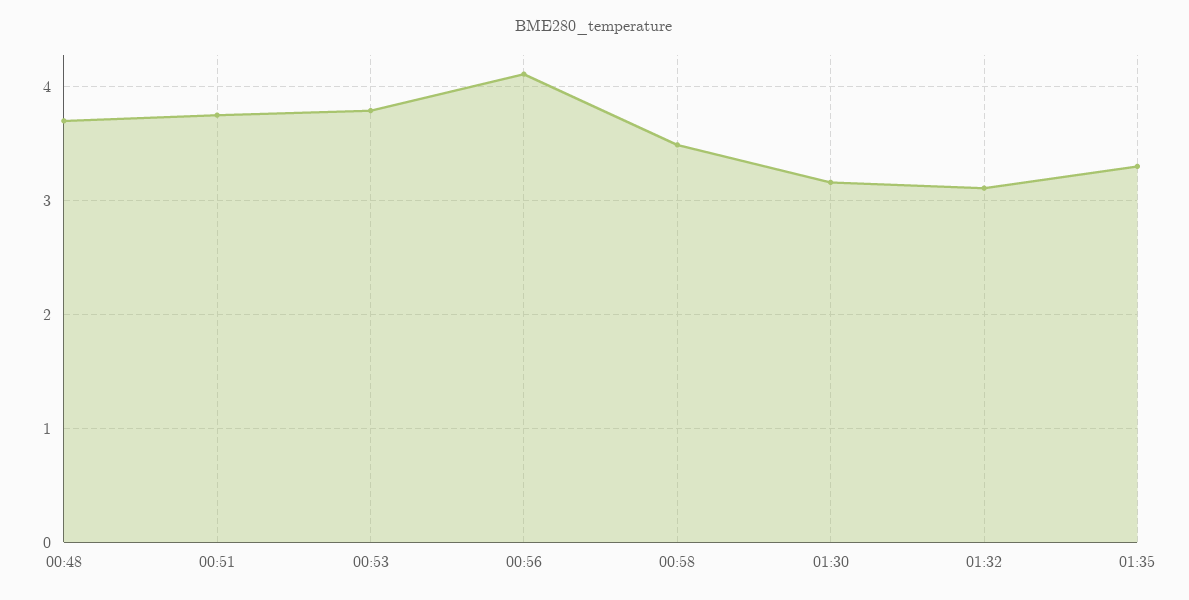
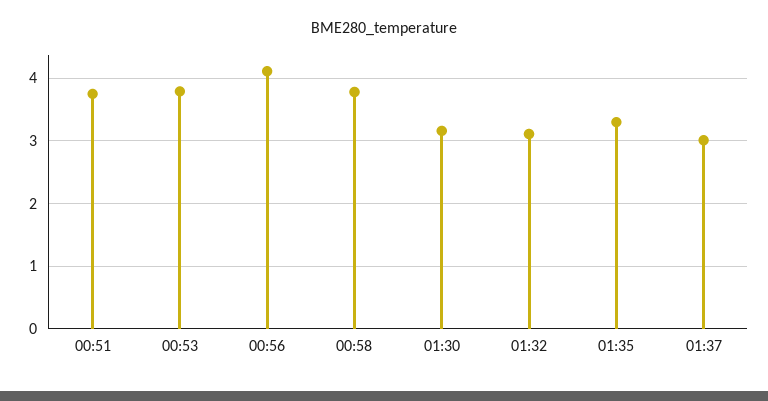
00:48: 3.7 -> none
00:58: 3.5 -> 3.8
01:37: none -> 3

